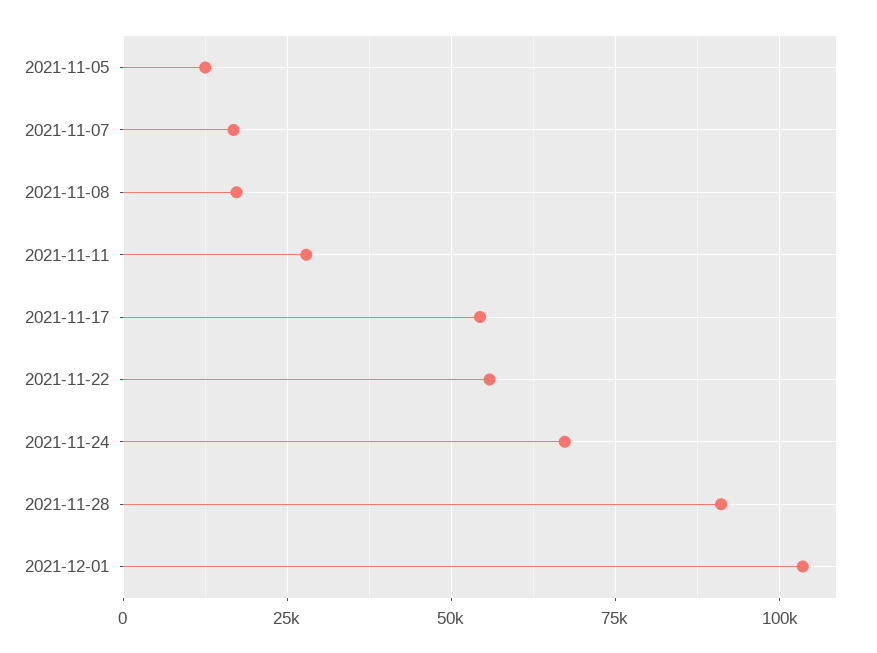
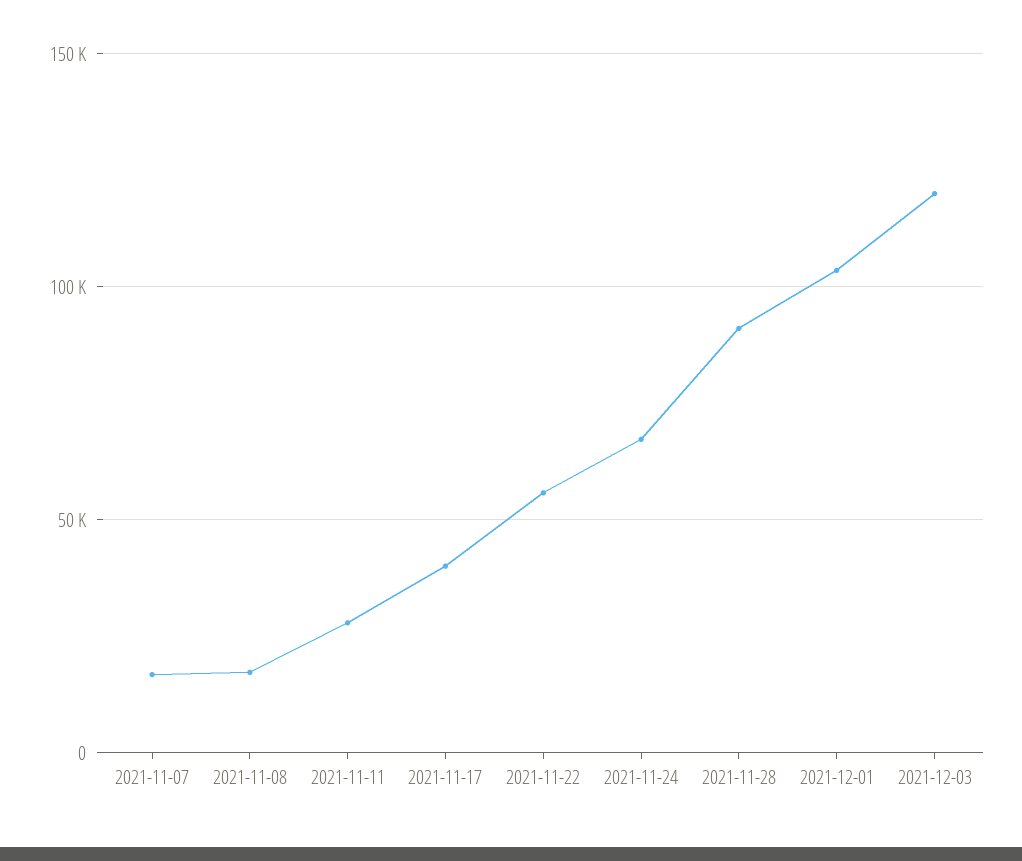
2021-11-05: 12500 -> none
2021-11-17: 55000 -> 40000
2021-12-03: none -> 120000

